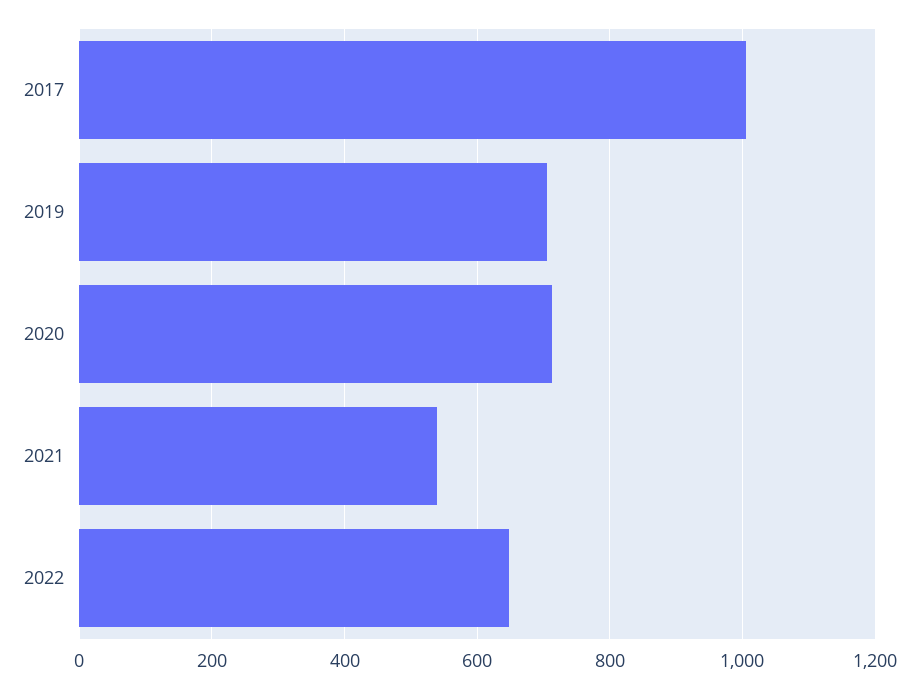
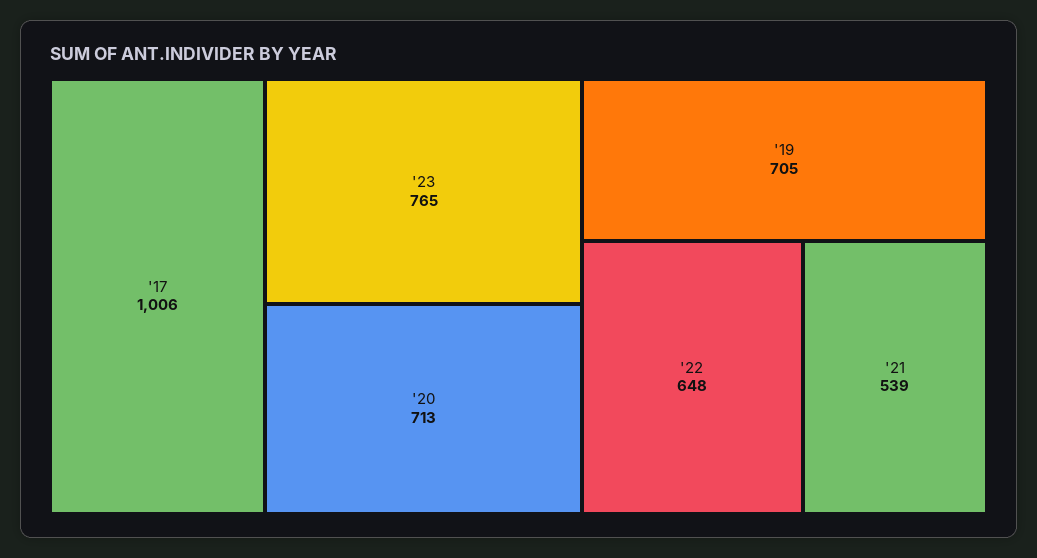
'23: none -> 765

